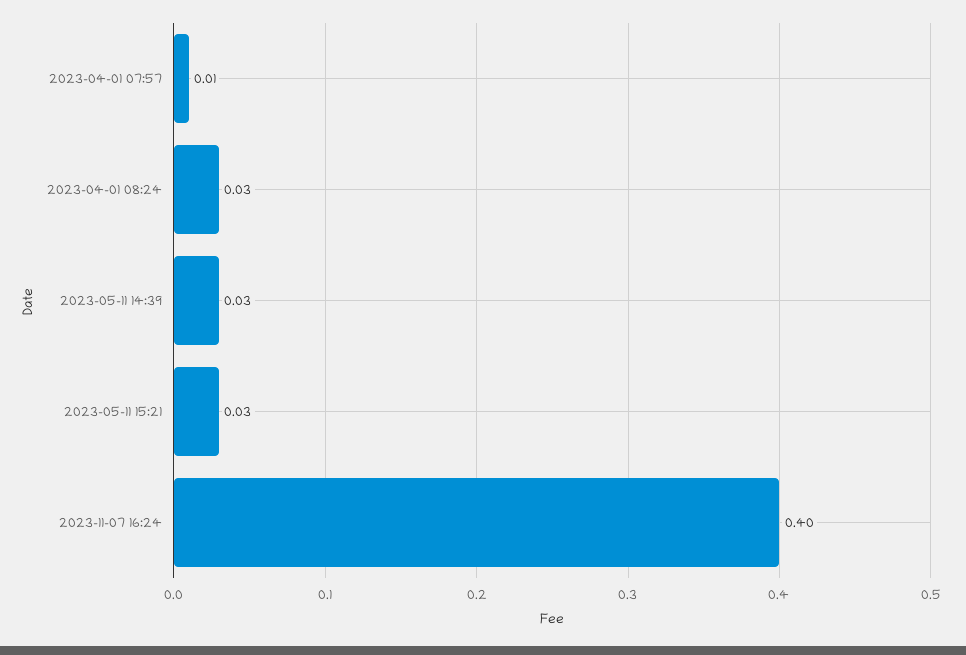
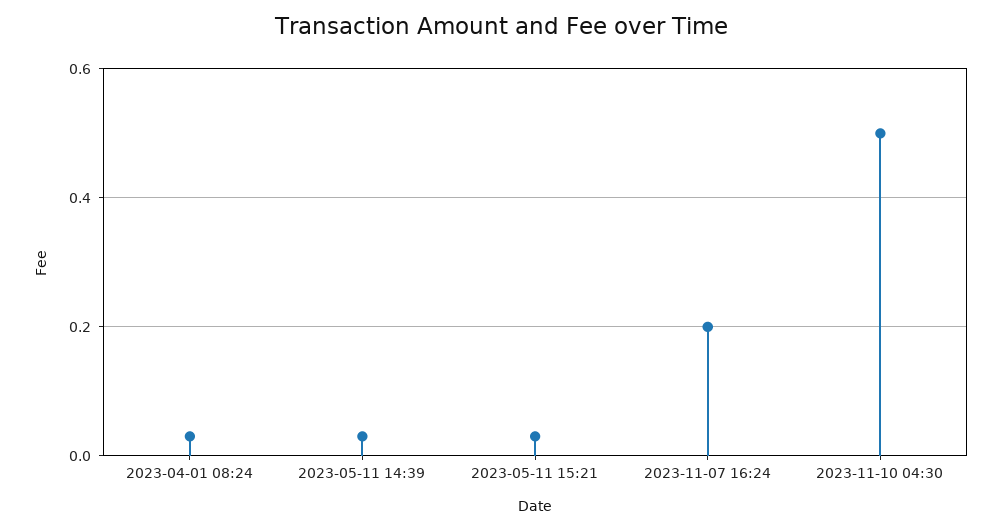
2023-04-01 07:57: 0.01 -> none
2023-11-07 16:24: 0.4 -> 0.2
2023-11-10 04:30: none -> 0.5

